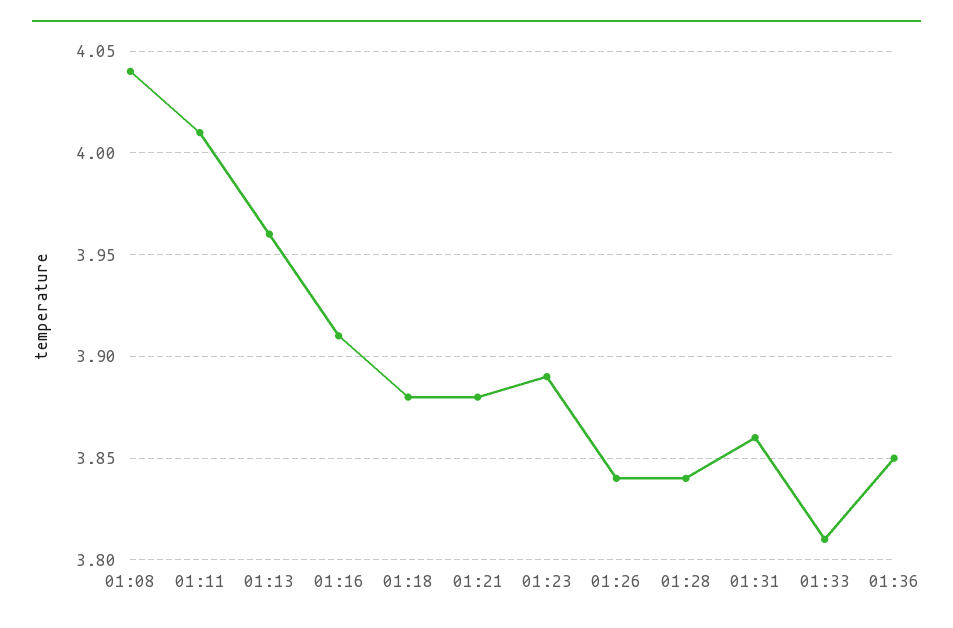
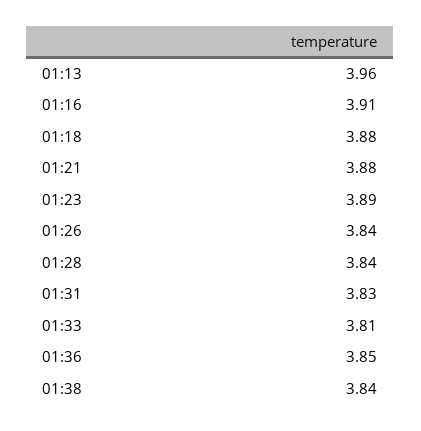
01:08: 4.04 -> none
01:11: 4.01 -> none
01:31: 3.86 -> 3.83
01:38: none -> 3.84

